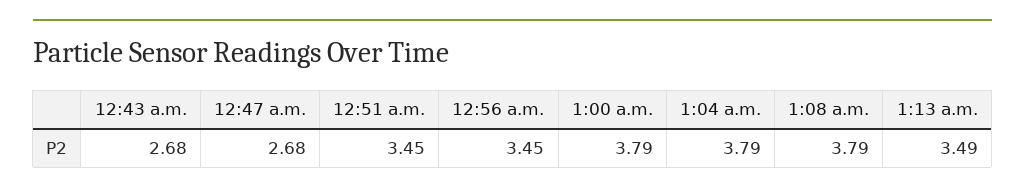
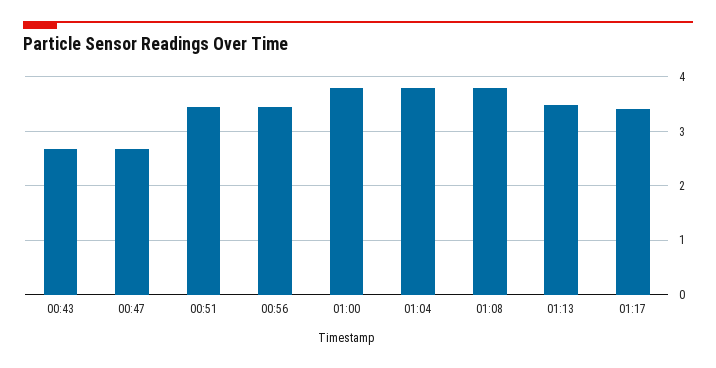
01:17: none -> 3.4

